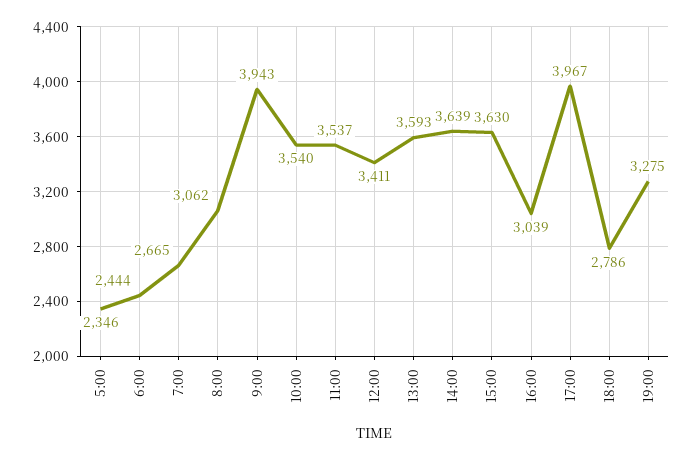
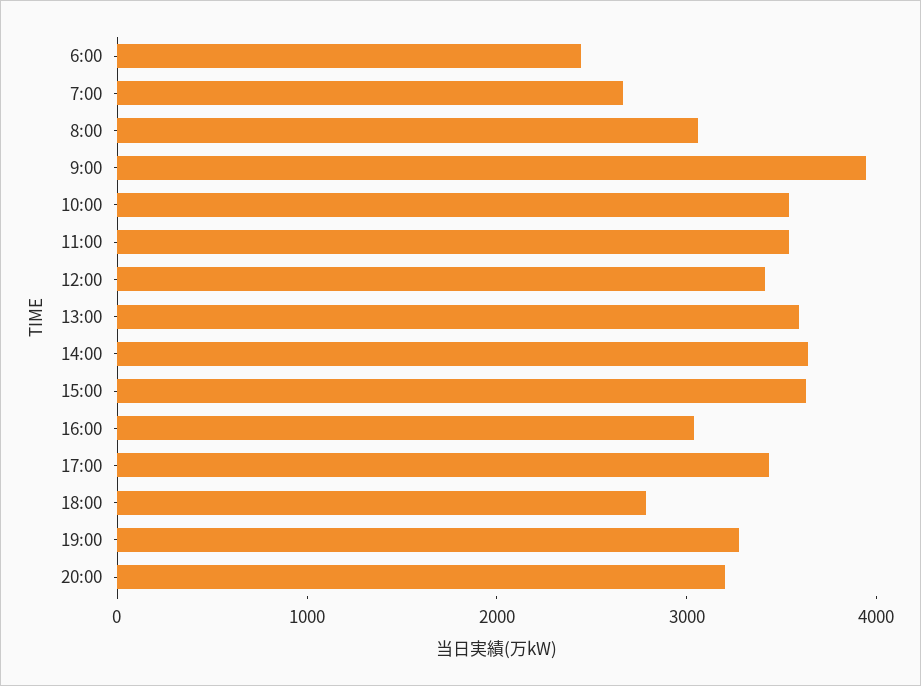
5:00: 2346 -> none
17:00: 3967 -> 3400
20:00: none -> 3200

